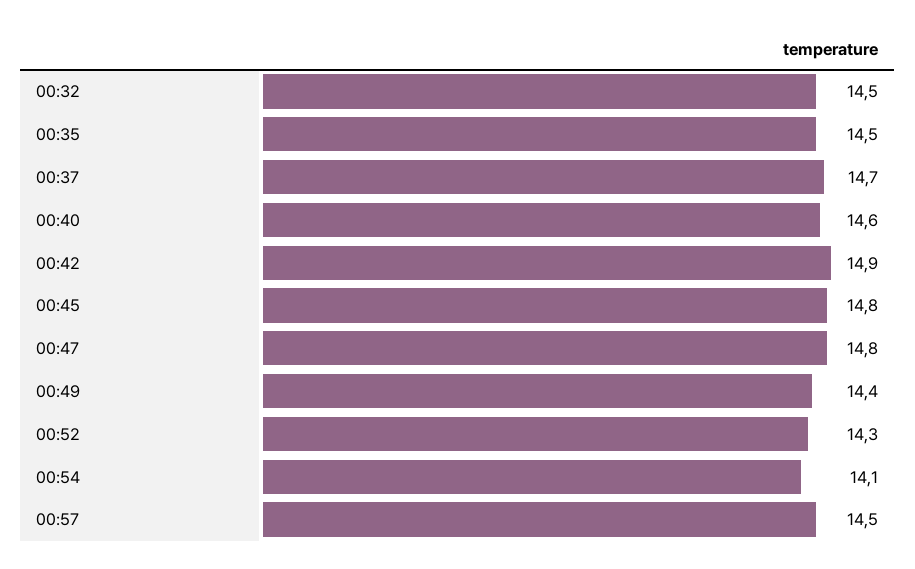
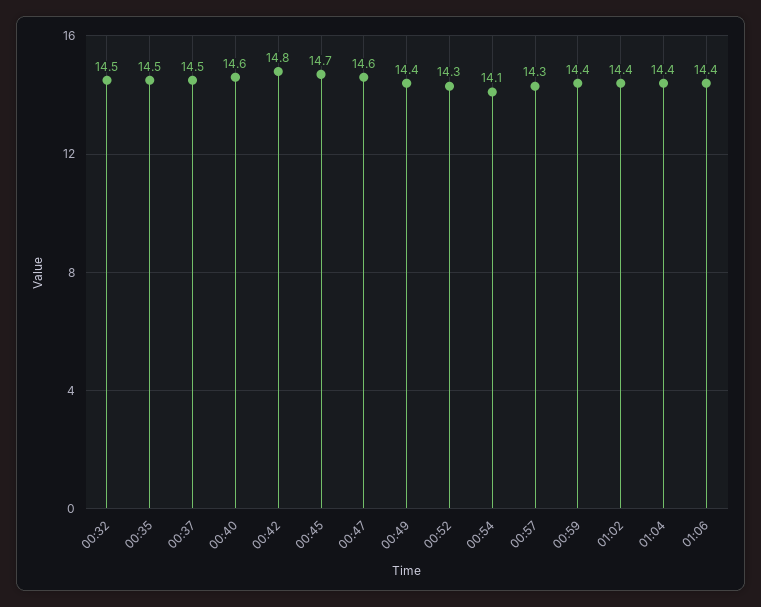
00:37: 14.7 -> 14.5
00:42: 14.9 -> 14.8
00:45: 14.8 -> 14.7
00:47: 14.8 -> 14.6
00:57: 14.5 -> 14.3
00:59: none -> 14.4
01:02: none -> 14.4
01:04: none -> 14.4
01:06: none -> 14.4

